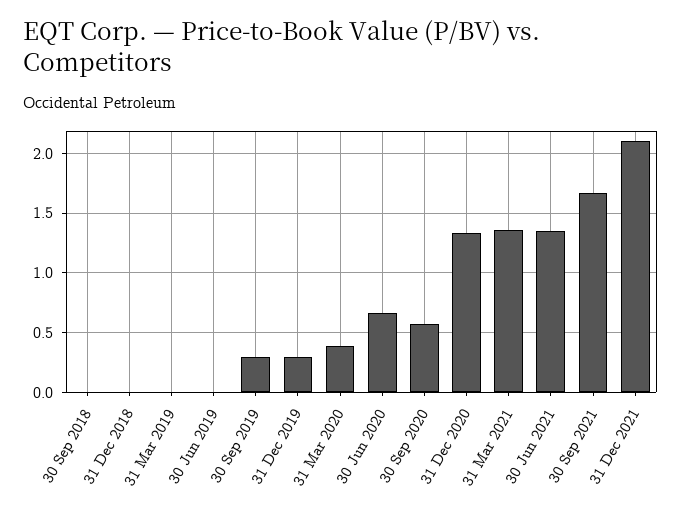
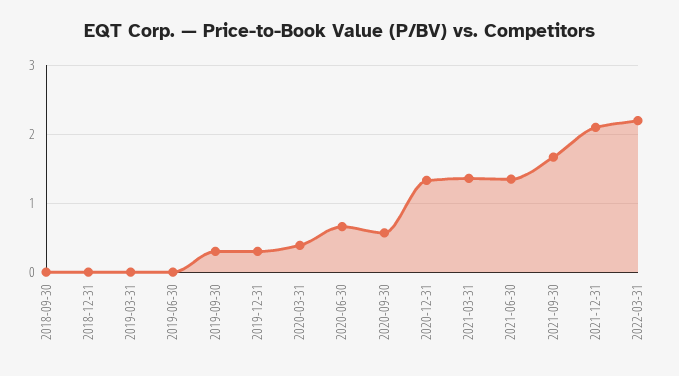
2022-03-31: none -> 2.2

